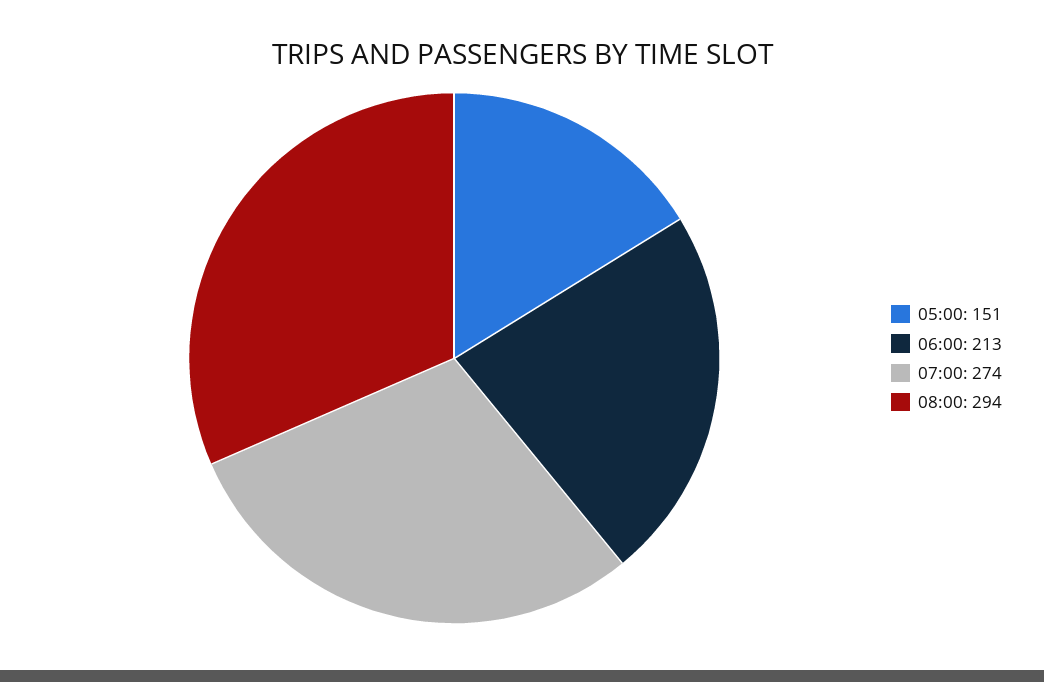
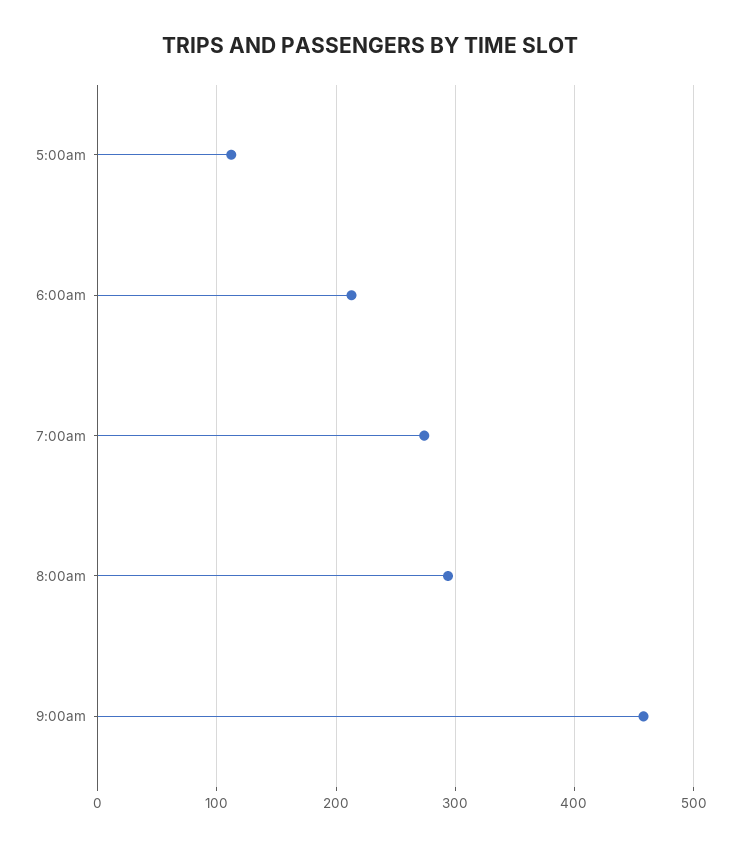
05:00: 151 -> 110
9:00am: none -> 460

